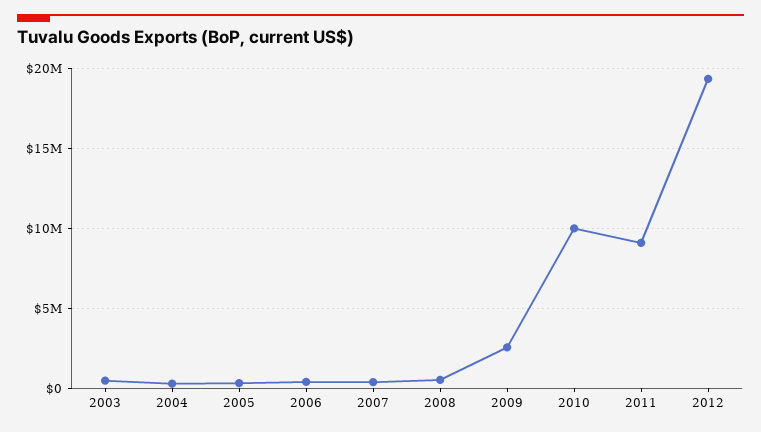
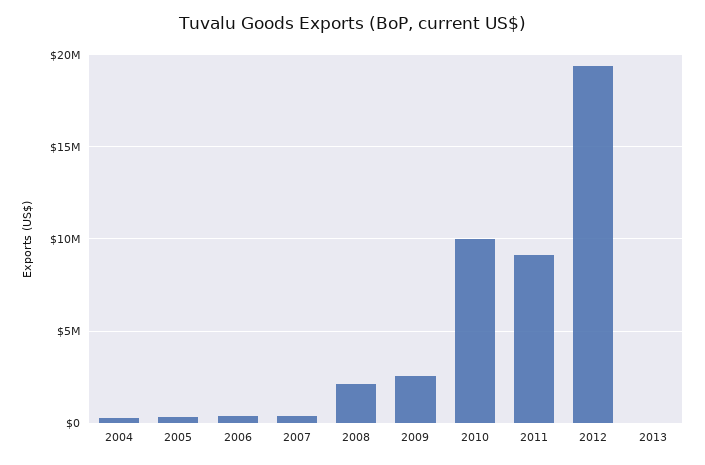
2003: 500000 -> none
2008: 500000 -> 2000000
2013: none -> 0

